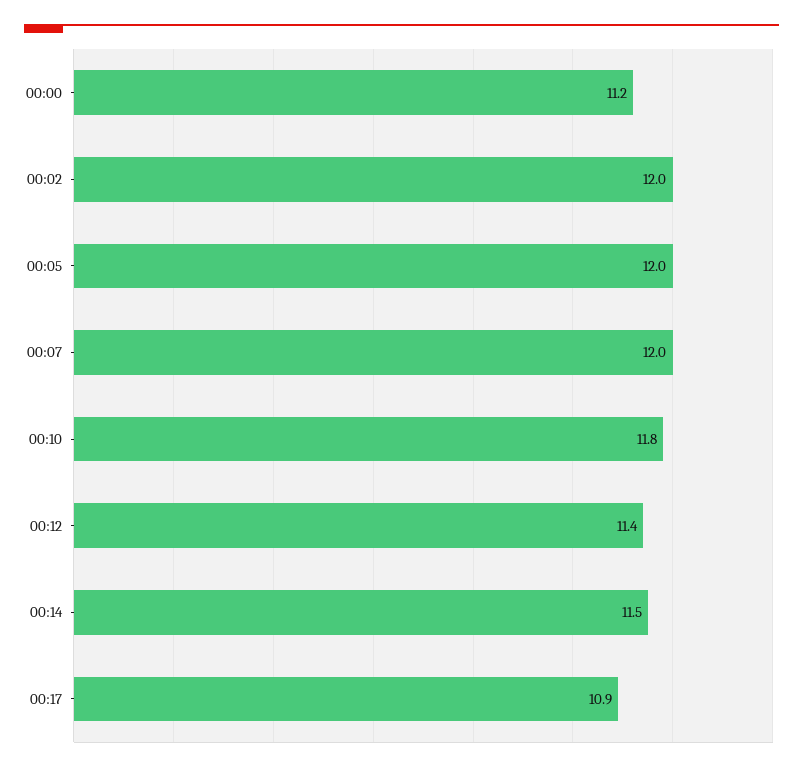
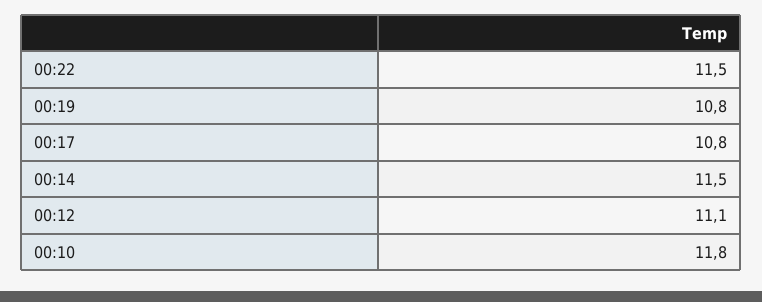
00:00: 11.2 -> none
00:02: 12 -> none
00:05: 12 -> none
00:07: 12 -> none
00:12: 11.4 -> 11.1
00:17: 10.9 -> 10.8
00:22: none -> 11.5
00:19: none -> 10.8

